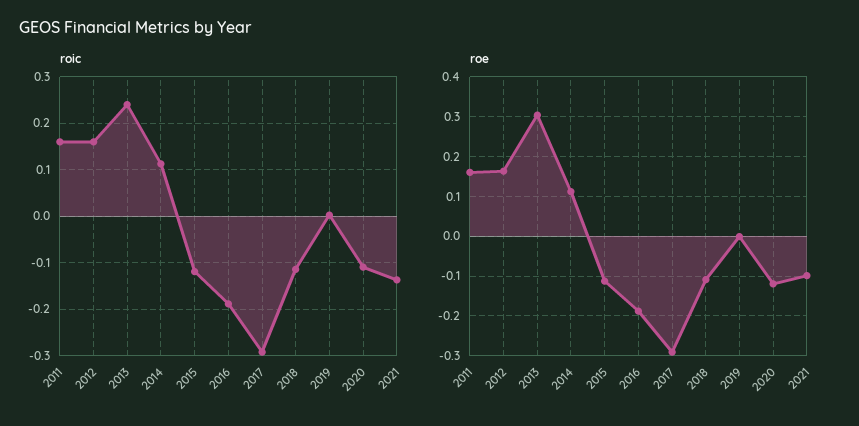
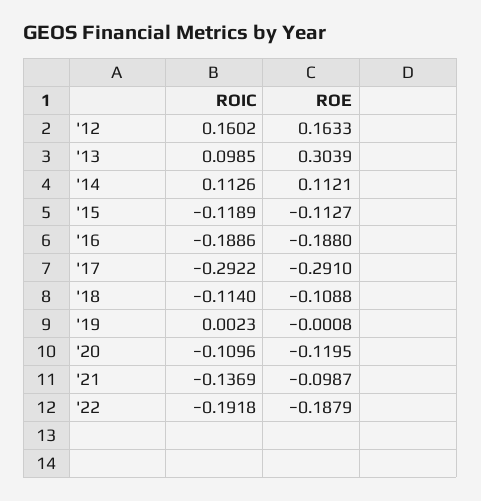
roic, 2011: 0.16 -> none
roic, 2013: 0.24 -> 0.0985
roe, 2011: 0.16 -> none
roic, '22: none -> -0.1918
roe, '22: none -> -0.1879

